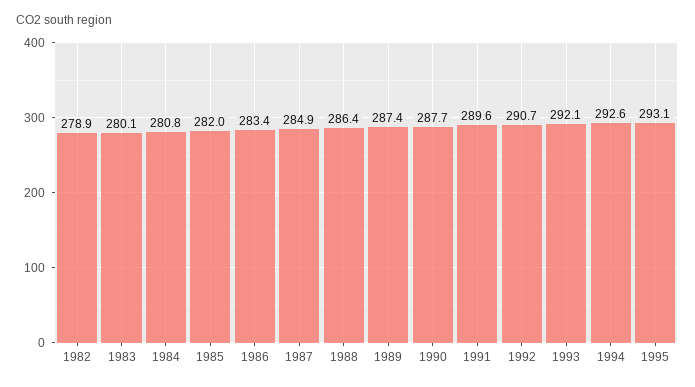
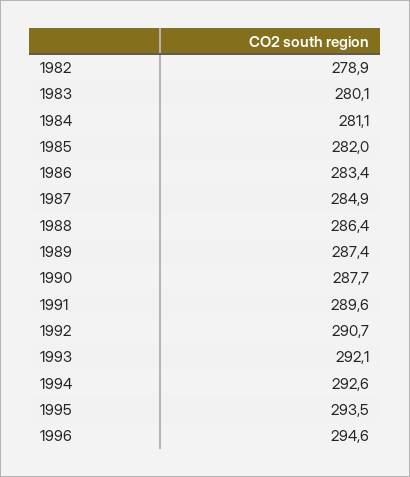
1984: 280.8 -> 281.1
1995: 293.1 -> 293.5
1996: none -> 294.6

